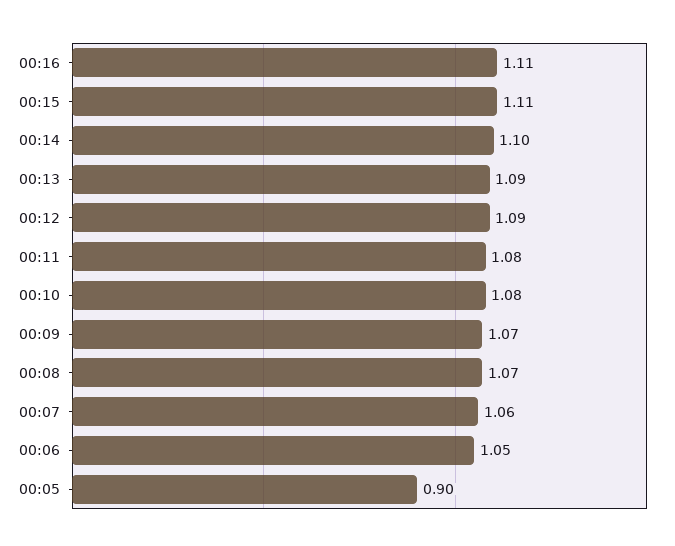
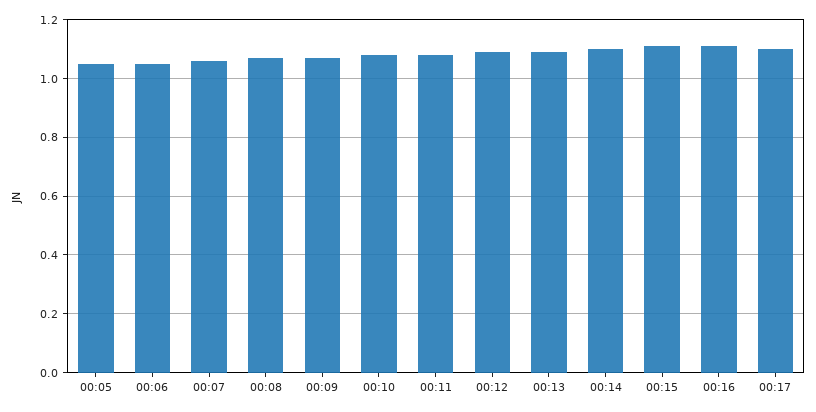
00:05: 0.9 -> 1.05
00:17: none -> 1.1

